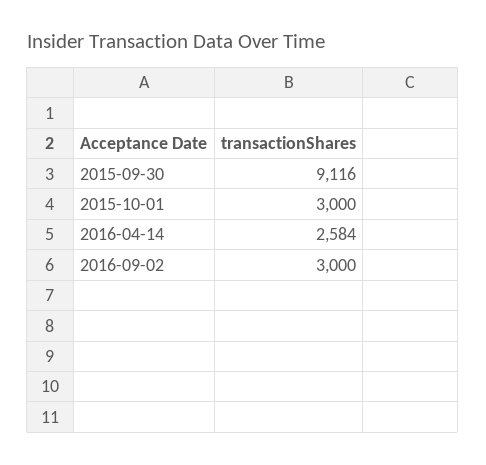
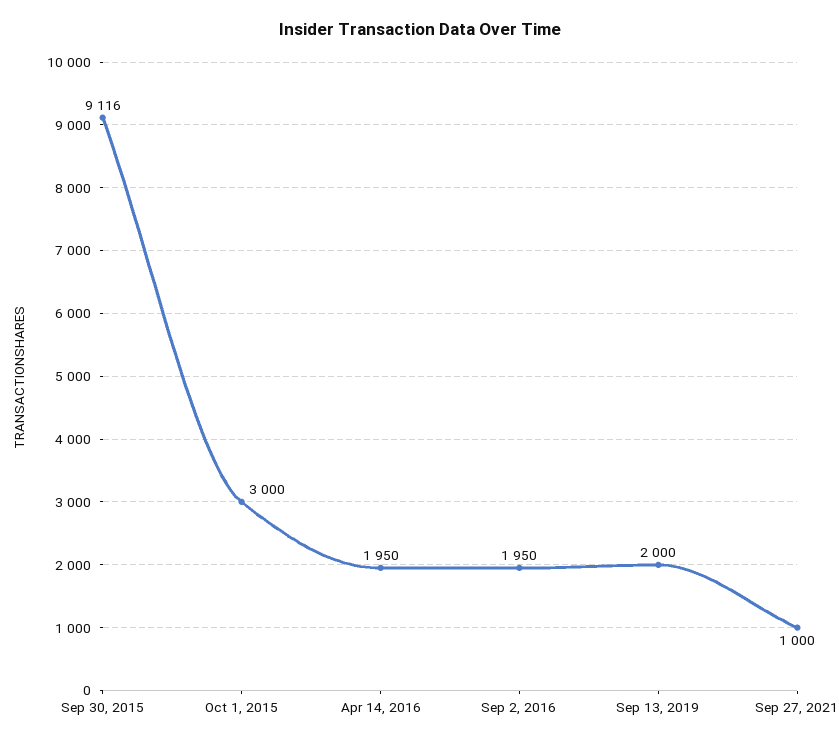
2016-04-14: 2584 -> 1950
2016-09-02: 3000 -> 1950
Sep 13, 2019: none -> 2000
Sep 27, 2021: none -> 1000

